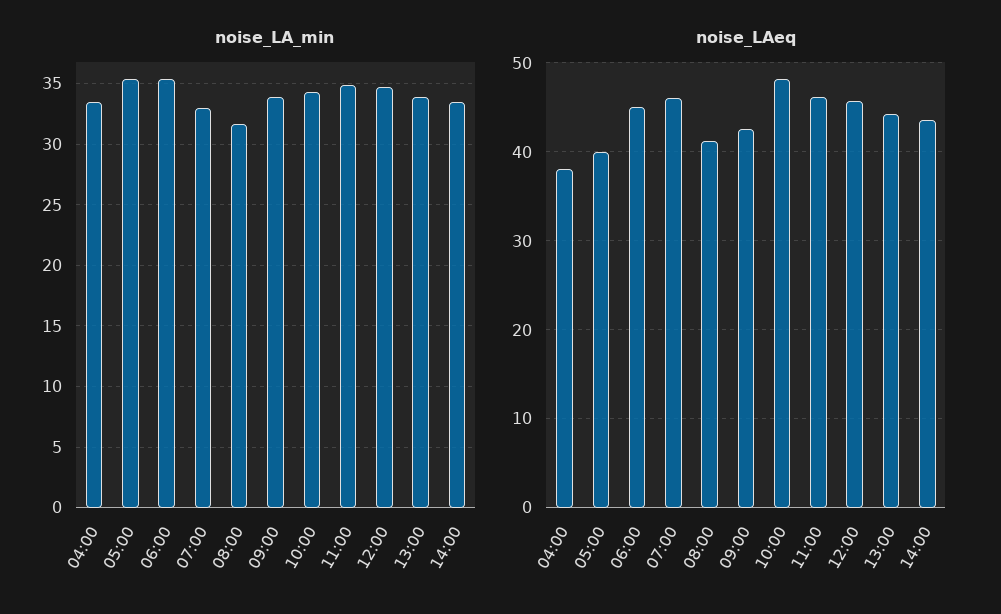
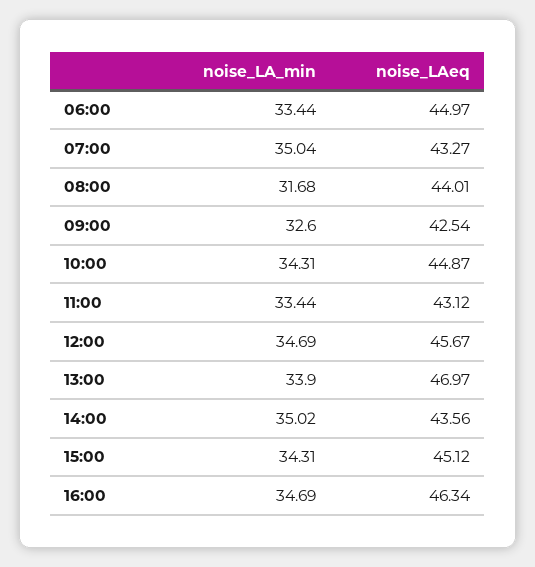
noise_LA_min, 04:00: 33.5 -> none
noise_LA_min, 05:00: 35.5 -> none
noise_LA_min, 06:00: 35.5 -> 33.44
noise_LA_min, 07:00: 33 -> 35.04
noise_LA_min, 09:00: 34 -> 32.6
noise_LA_min, 11:00: 35 -> 33.44
noise_LA_min, 14:00: 33.5 -> 35.02
noise_LAeq, 04:00: 38 -> none
noise_LAeq, 05:00: 40 -> none
noise_LAeq, 07:00: 46 -> 43.27
noise_LAeq, 08:00: 41 -> 44.01
noise_LAeq, 10:00: 48 -> 44.87
noise_LAeq, 11:00: 46 -> 43.12
noise_LAeq, 13:00: 44 -> 46.97
noise_LA_min, 15:00: none -> 34.31
noise_LAeq, 15:00: none -> 45.12
noise_LA_min, 16:00: none -> 34.69
noise_LAeq, 16:00: none -> 46.34

